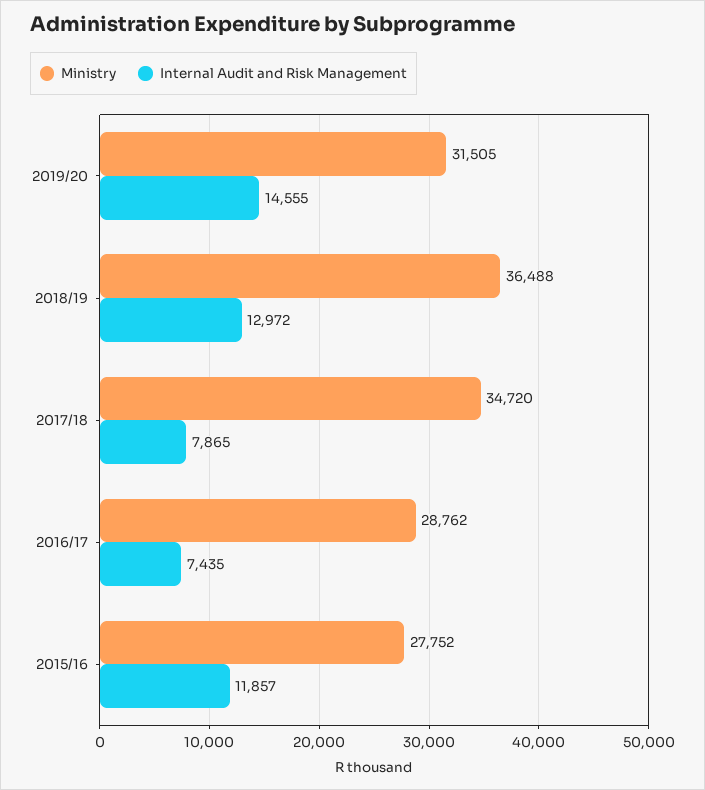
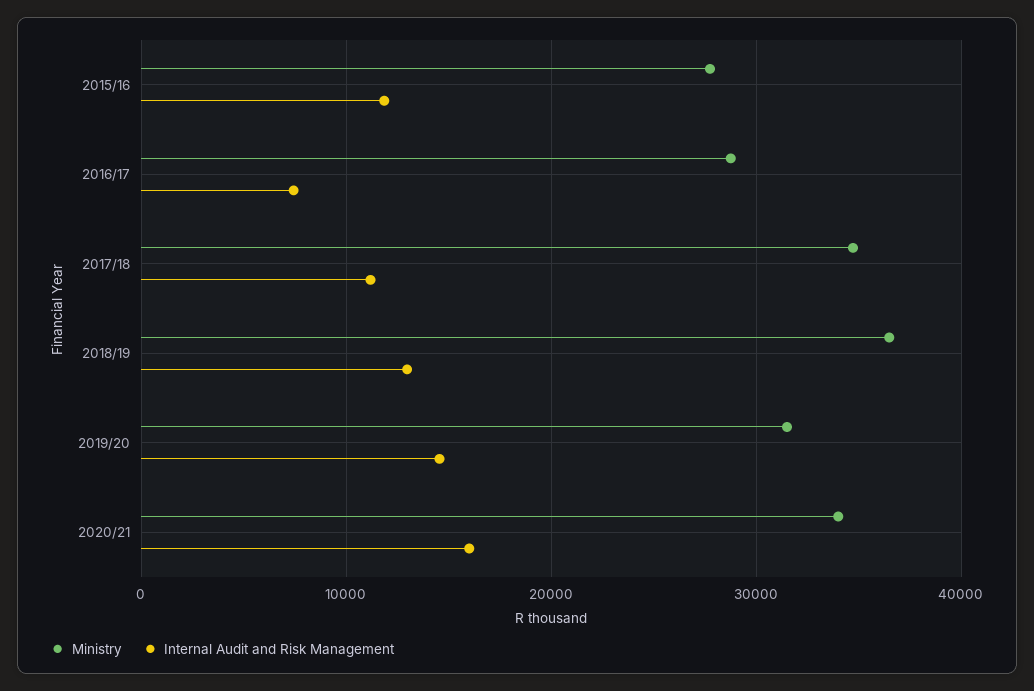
Internal Audit and Risk Management, 2017/18: 7865 -> 11000
Ministry, 2020/21: none -> 34000
Internal Audit and Risk Management, 2020/21: none -> 16000

